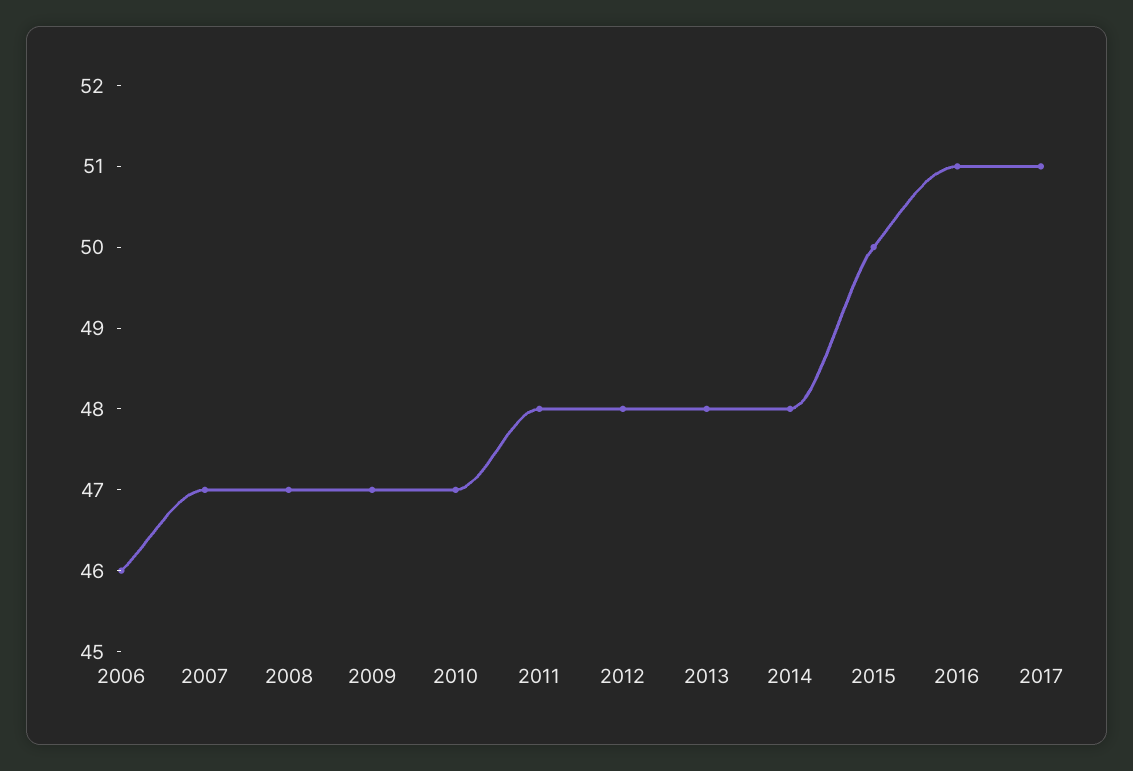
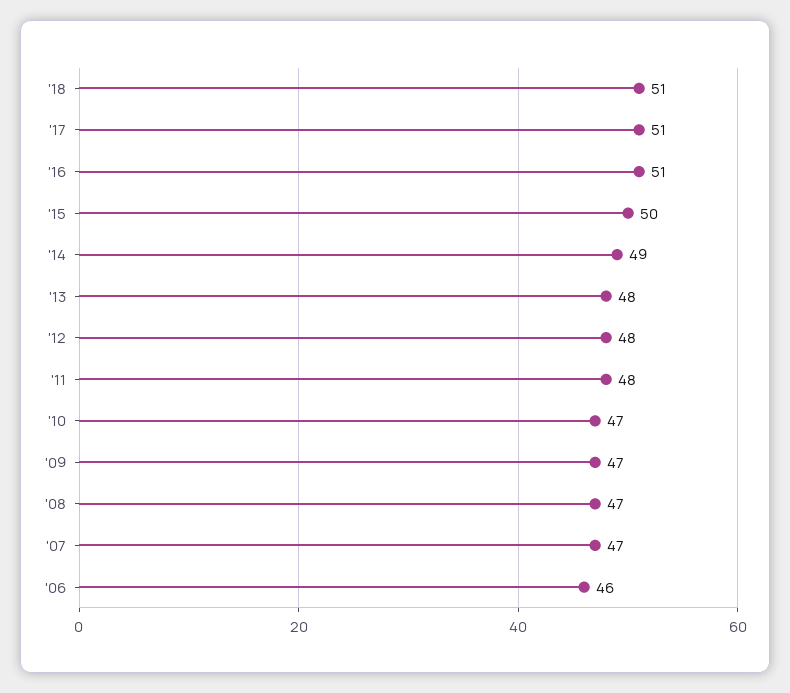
2014: 48 -> 49
'18: none -> 51

